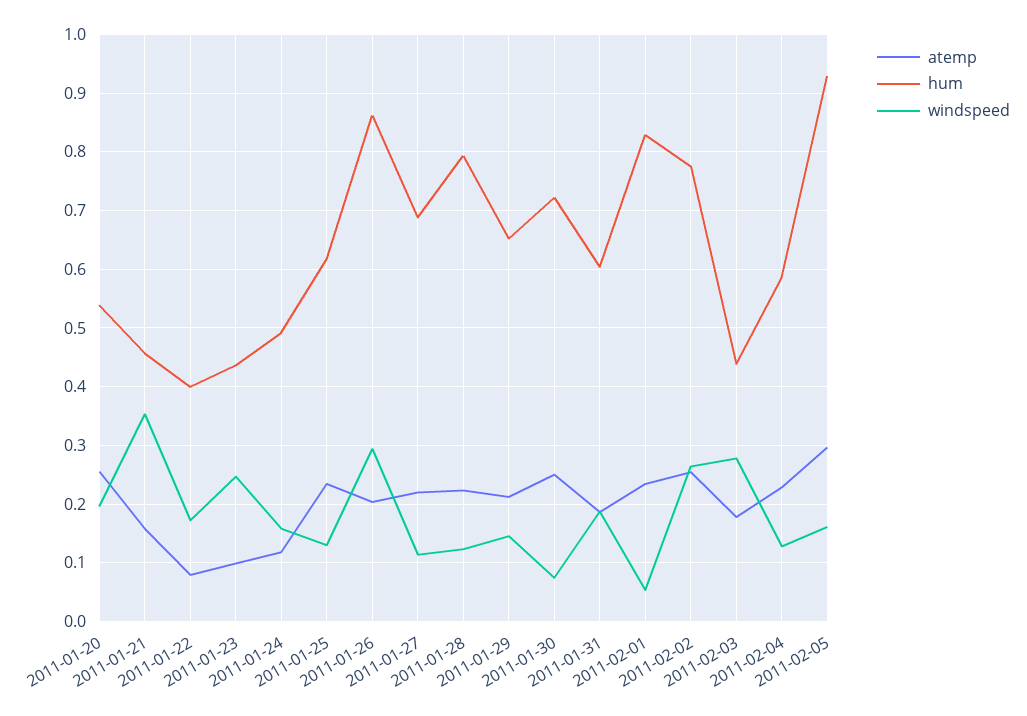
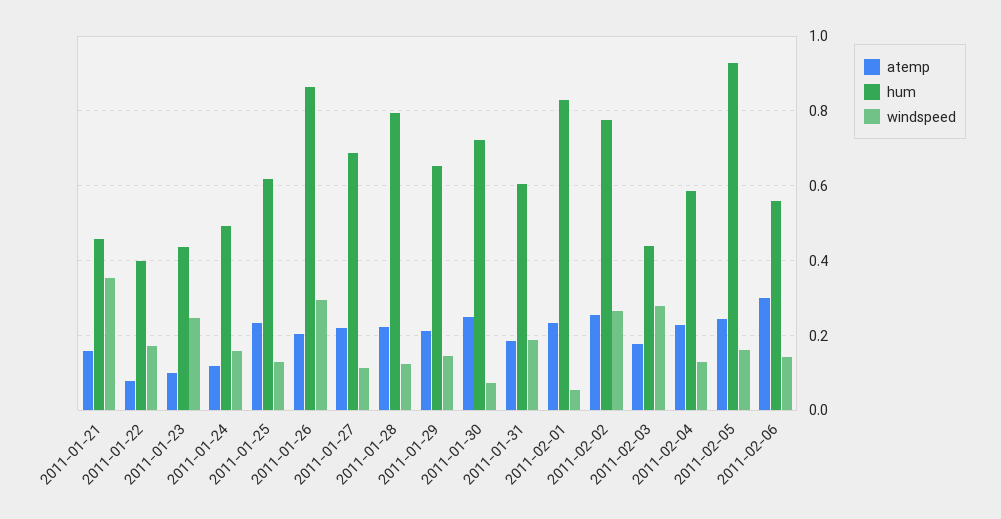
atemp, 2011-01-20: 0.26 -> none
hum, 2011-01-20: 0.54 -> none
windspeed, 2011-01-20: 0.2 -> none
atemp, 2011-02-05: 0.3 -> 0.24
atemp, 2011-02-06: none -> 0.3
hum, 2011-02-06: none -> 0.56
windspeed, 2011-02-06: none -> 0.14

